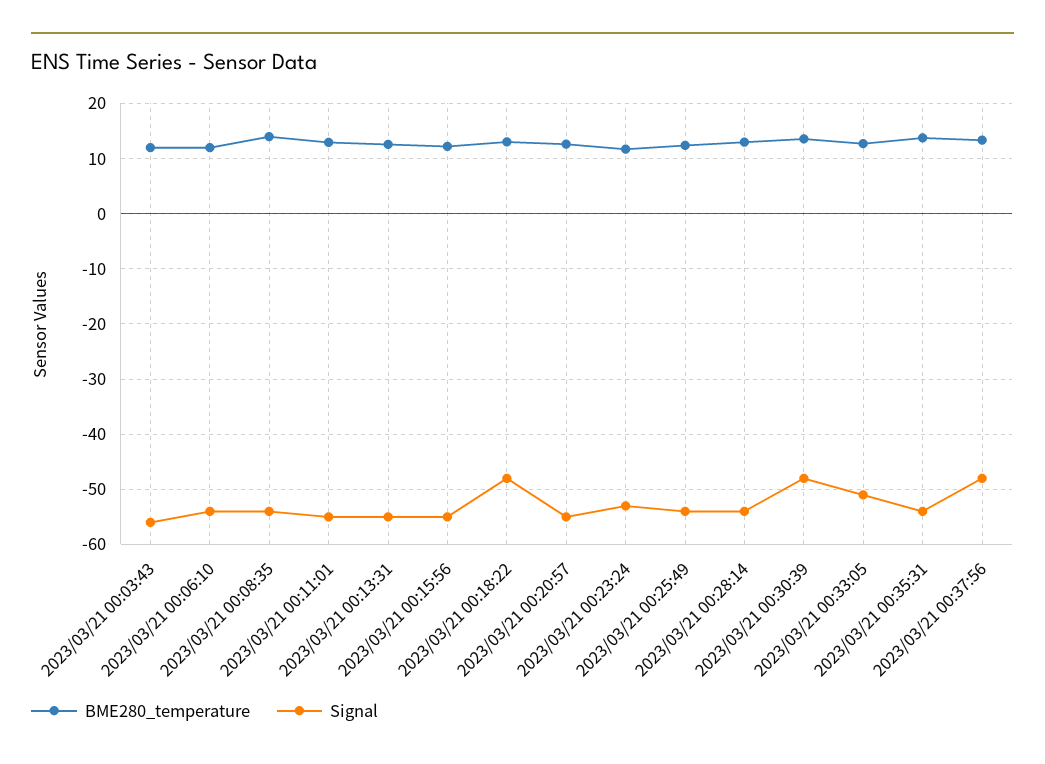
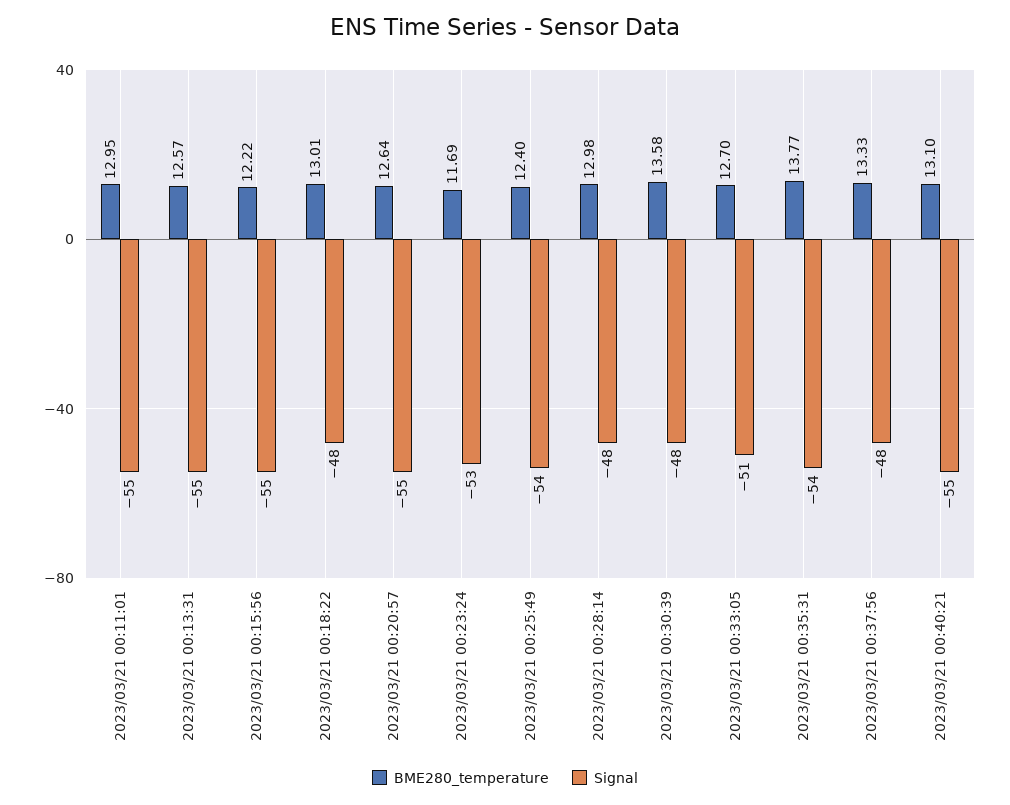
BME280_temperature, 2023/03/21 00:03:43: 12 -> none
Signal, 2023/03/21 00:03:43: -56 -> none
BME280_temperature, 2023/03/21 00:06:10: 12 -> none
Signal, 2023/03/21 00:06:10: -54 -> none
BME280_temperature, 2023/03/21 00:08:35: 14 -> none
Signal, 2023/03/21 00:08:35: -54 -> none
Signal, 2023/03/21 00:28:14: -54 -> -48
BME280_temperature, 2023/03/21 00:40:21: none -> 13.1
Signal, 2023/03/21 00:40:21: none -> -55

